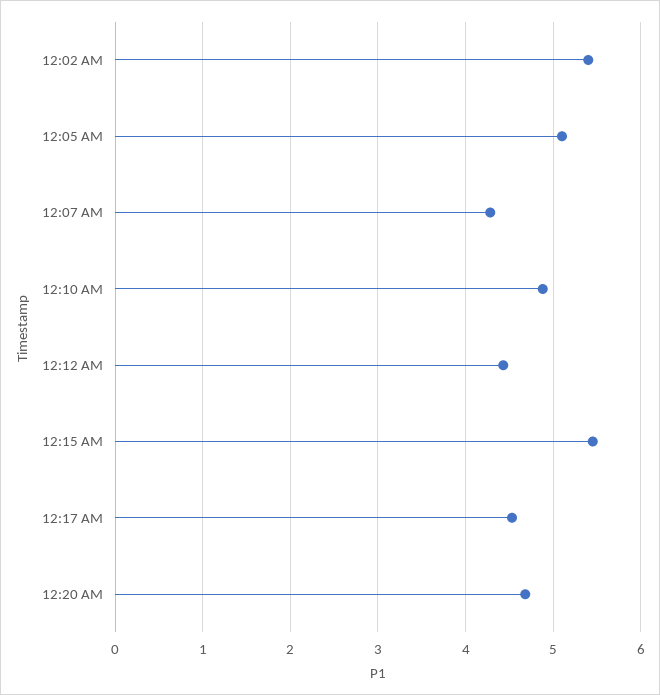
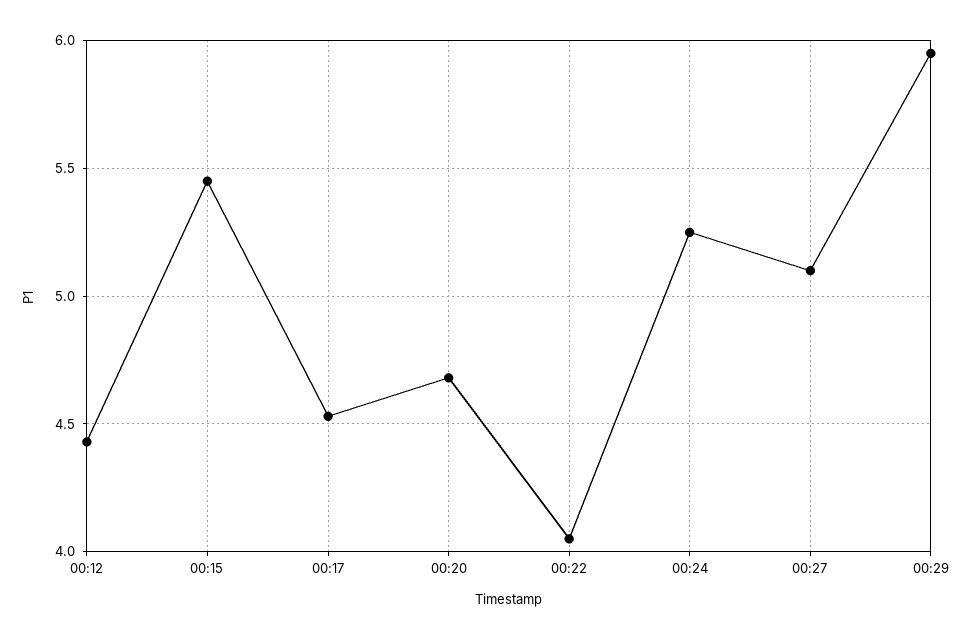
12:02 AM: 5.4 -> none
12:05 AM: 5.1 -> none
12:07 AM: 4.3 -> none
12:10 AM: 4.9 -> none
00:22: none -> 4.05
00:24: none -> 5.25
00:27: none -> 5.1
00:29: none -> 5.95

